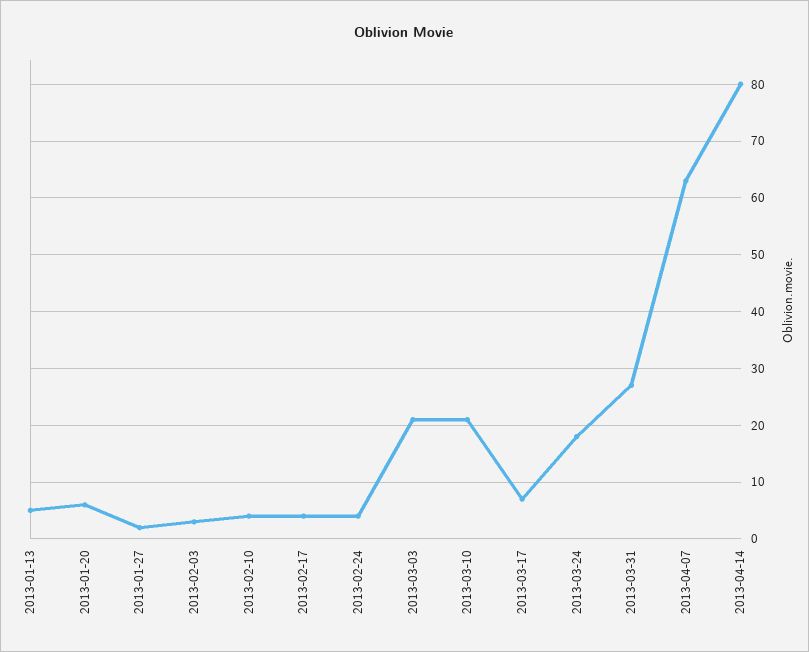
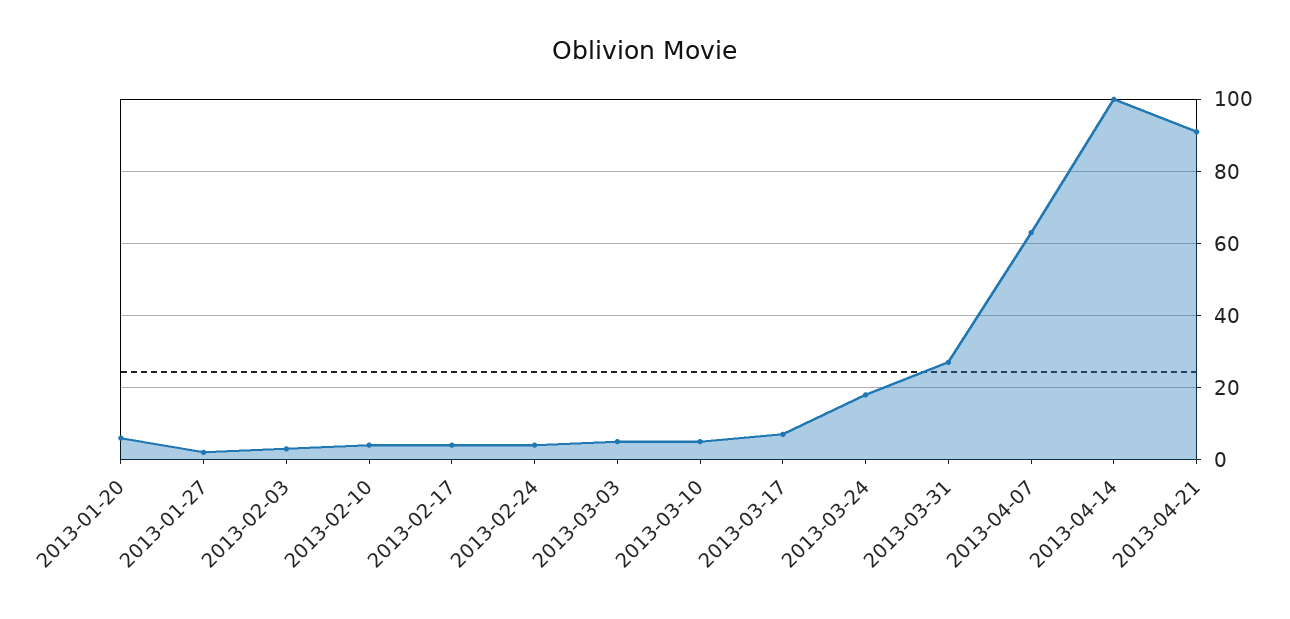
2013-01-13: 5 -> none
2013-03-03: 20 -> 5
2013-03-10: 20 -> 5
2013-04-14: 80 -> 100
2013-04-21: none -> 90

